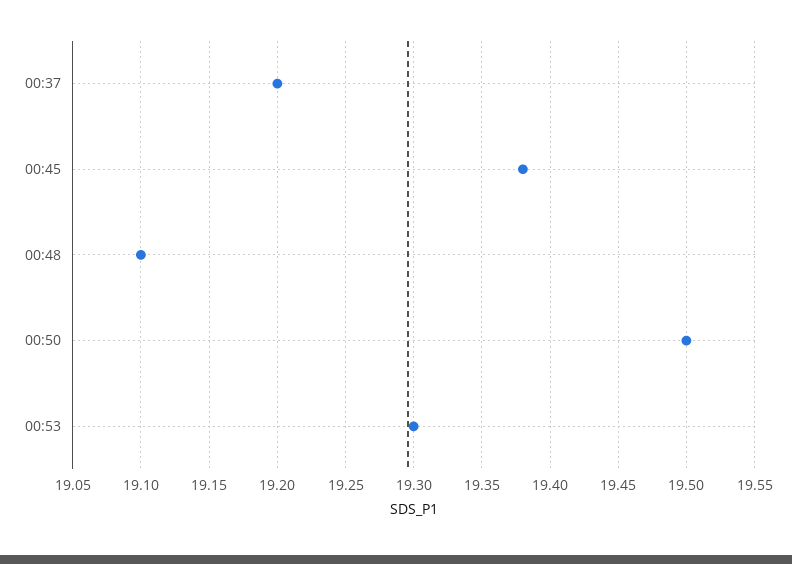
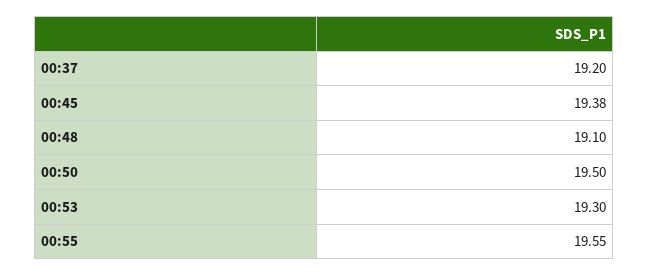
00:55: none -> 19.55

